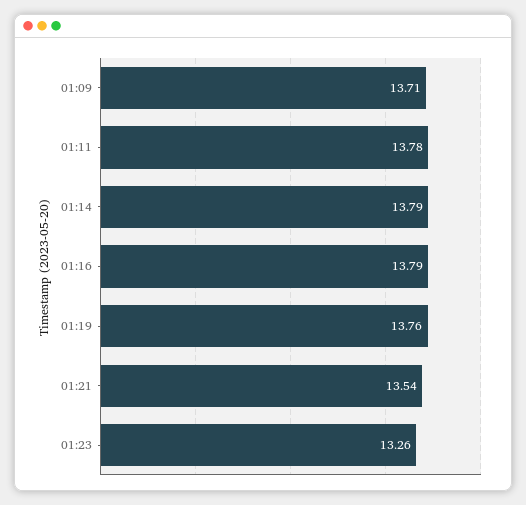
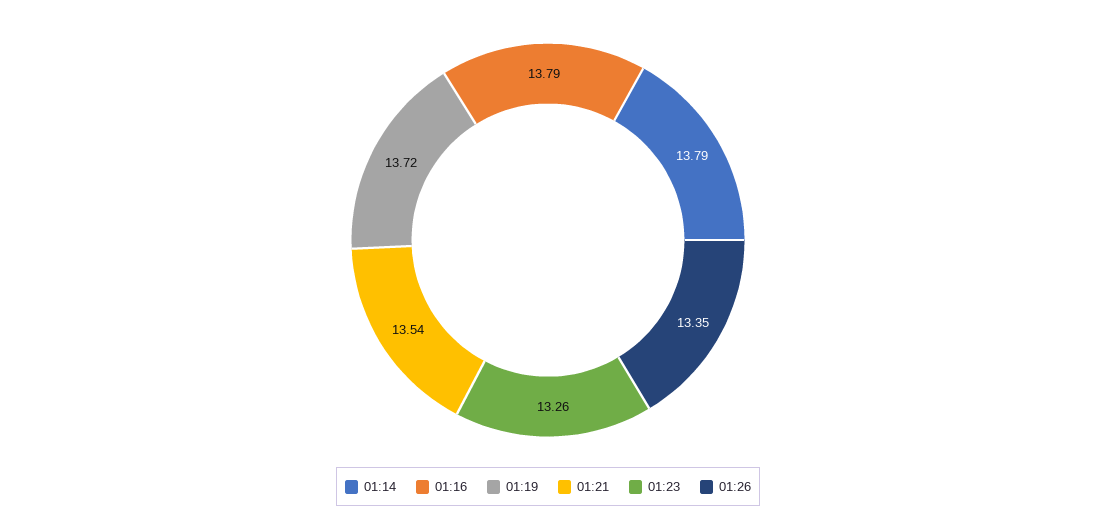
01:09: 13.71 -> none
01:11: 13.78 -> none
01:19: 13.76 -> 13.72
01:26: none -> 13.35

